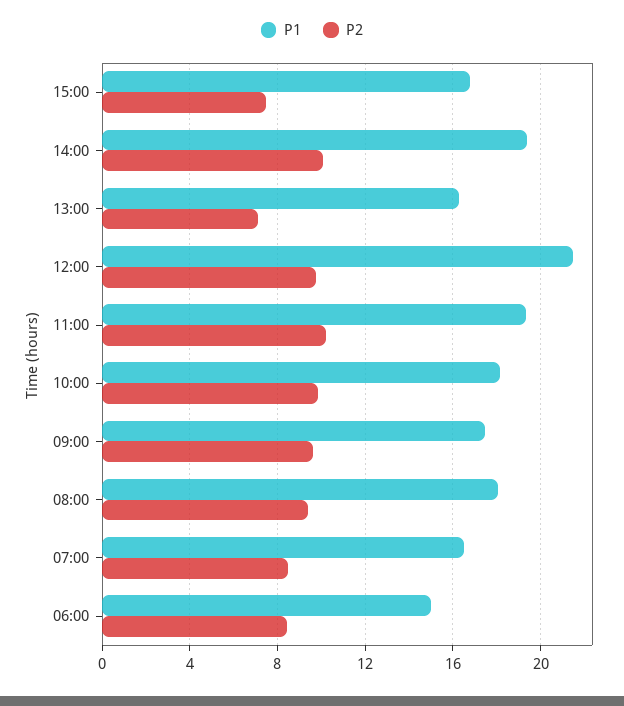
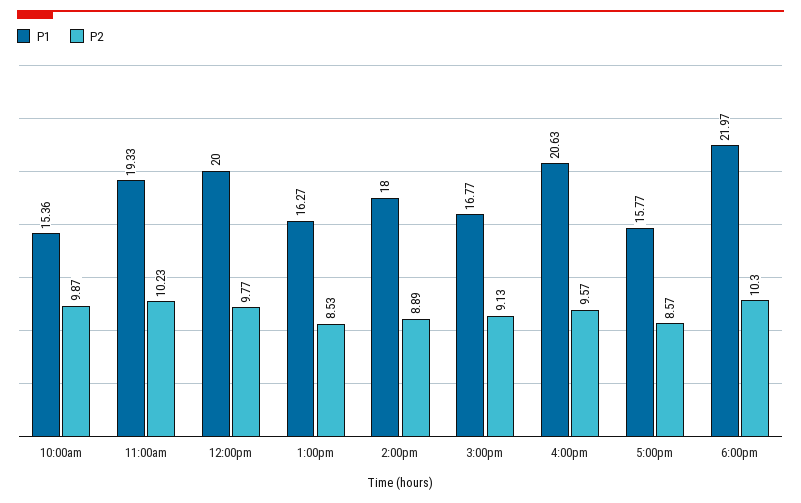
P2, 15:00: 7.5 -> 9.13
P1, 14:00: 19.5 -> 18
P2, 14:00: 10 -> 8.89
P2, 13:00: 7 -> 8.53
P1, 12:00: 21.5 -> 20
P1, 10:00: 18 -> 15.36
P1, 09:00: 17.5 -> none
P2, 09:00: 9.5 -> none
P1, 08:00: 18 -> none
P2, 08:00: 9.5 -> none
P1, 07:00: 16.5 -> none
P2, 07:00: 8.5 -> none
P1, 06:00: 15 -> none
P2, 06:00: 8.5 -> none
P1, 4:00pm: none -> 20.63
P2, 4:00pm: none -> 9.57
P1, 5:00pm: none -> 15.77
P2, 5:00pm: none -> 8.57
P1, 6:00pm: none -> 21.97
P2, 6:00pm: none -> 10.3

